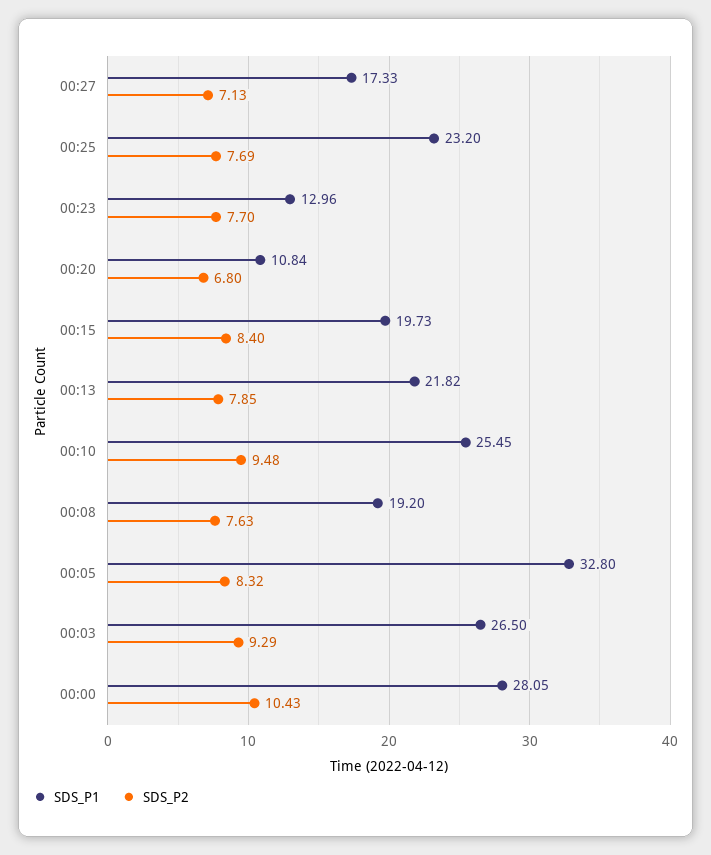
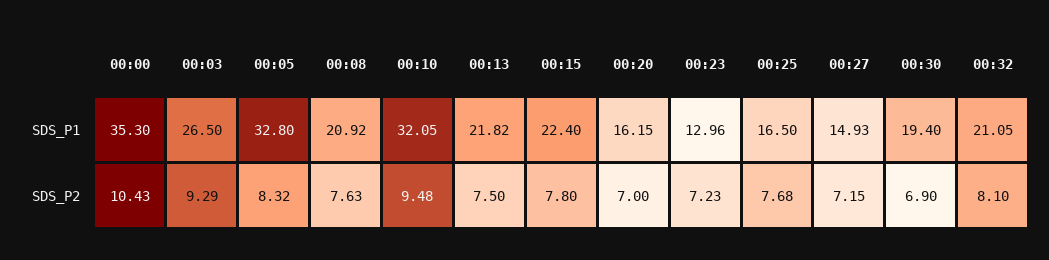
SDS_P1, 00:27: 17.33 -> 14.93
SDS_P2, 00:27: 7.13 -> 7.15
SDS_P1, 00:25: 23.2 -> 16.5
SDS_P2, 00:25: 7.69 -> 7.68
SDS_P2, 00:23: 7.7 -> 7.23
SDS_P1, 00:20: 10.84 -> 16.15
SDS_P2, 00:20: 6.8 -> 7
SDS_P1, 00:15: 19.73 -> 22.4
SDS_P2, 00:15: 8.4 -> 7.8
SDS_P2, 00:13: 7.85 -> 7.5
SDS_P1, 00:10: 25.45 -> 32.05
SDS_P1, 00:08: 19.2 -> 20.92
SDS_P1, 00:00: 28.05 -> 35.3
SDS_P1, 00:30: none -> 19.4
SDS_P1, 00:32: none -> 21.05
SDS_P2, 00:30: none -> 6.9
SDS_P2, 00:32: none -> 8.1

